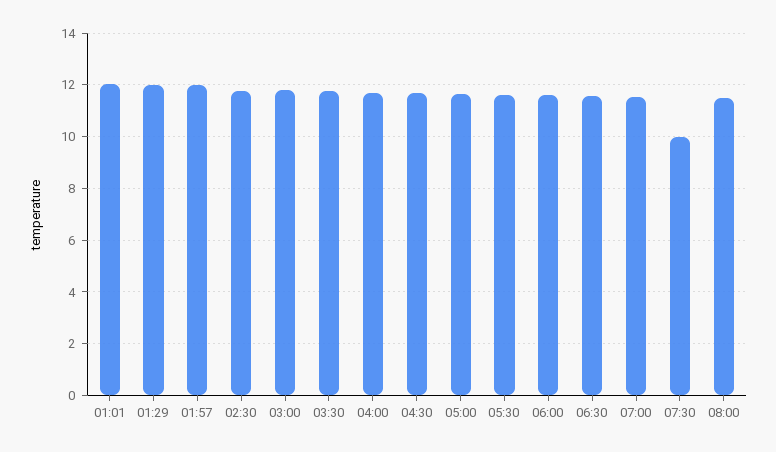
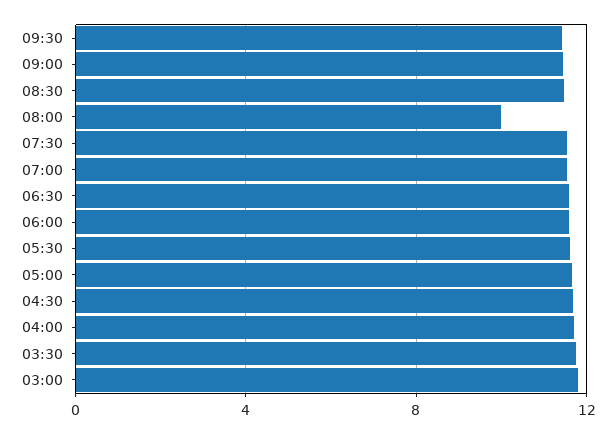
01:01: 12 -> none
01:29: 12 -> none
01:57: 12 -> none
02:30: 11.75 -> none
07:30: 10 -> 11.5
08:00: 11.5 -> 10
09:30: none -> 11.5
09:00: none -> 11.5
08:30: none -> 11.5

